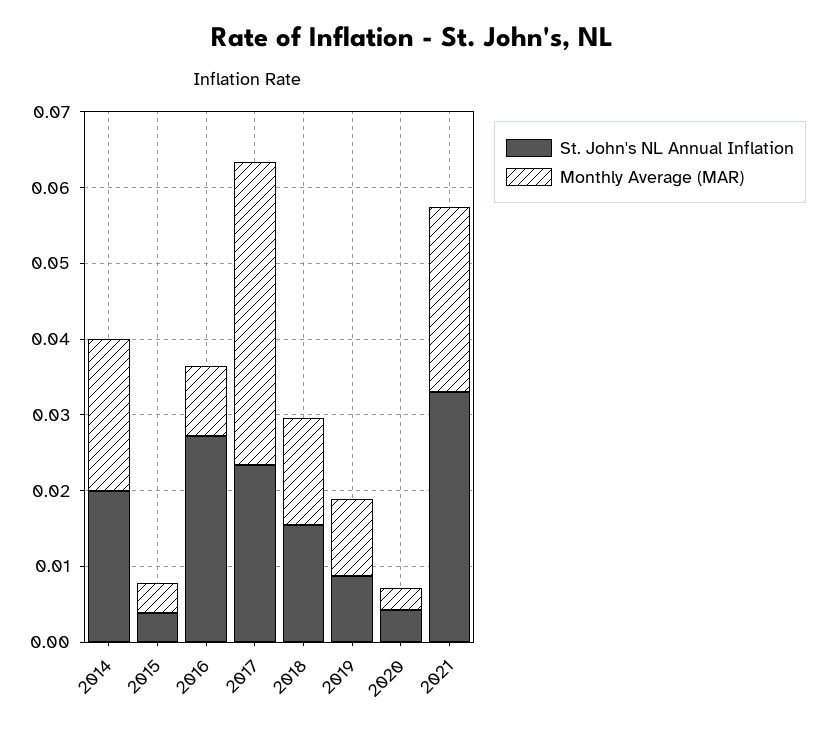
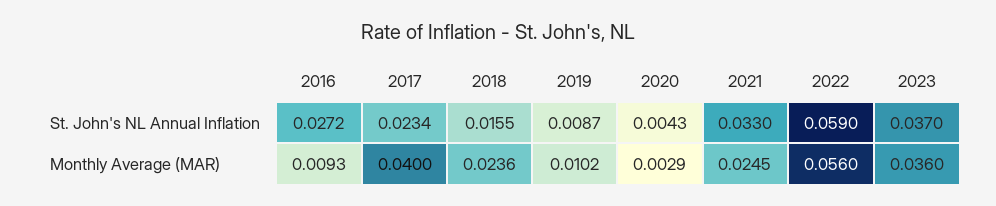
St. John's NL Annual Inflation, 2014: 0.02 -> none
Monthly Average (MAR), 2014: 0.02 -> none
St. John's NL Annual Inflation, 2015: 0.004 -> none
Monthly Average (MAR), 2015: 0.004 -> none
Monthly Average (MAR), 2018: 0.014 -> 0.0236
St. John's NL Annual Inflation, 2022: none -> 0.059
St. John's NL Annual Inflation, 2023: none -> 0.037
Monthly Average (MAR), 2022: none -> 0.056
Monthly Average (MAR), 2023: none -> 0.036

